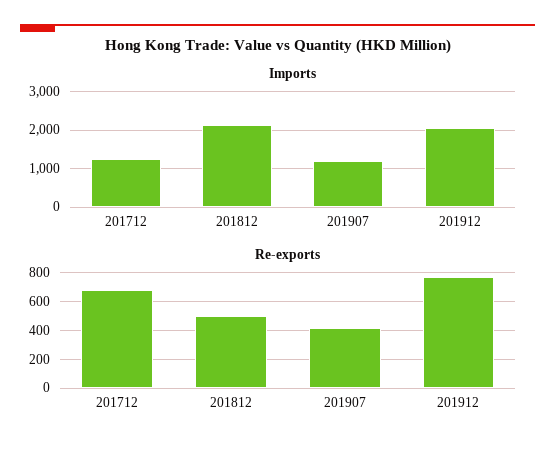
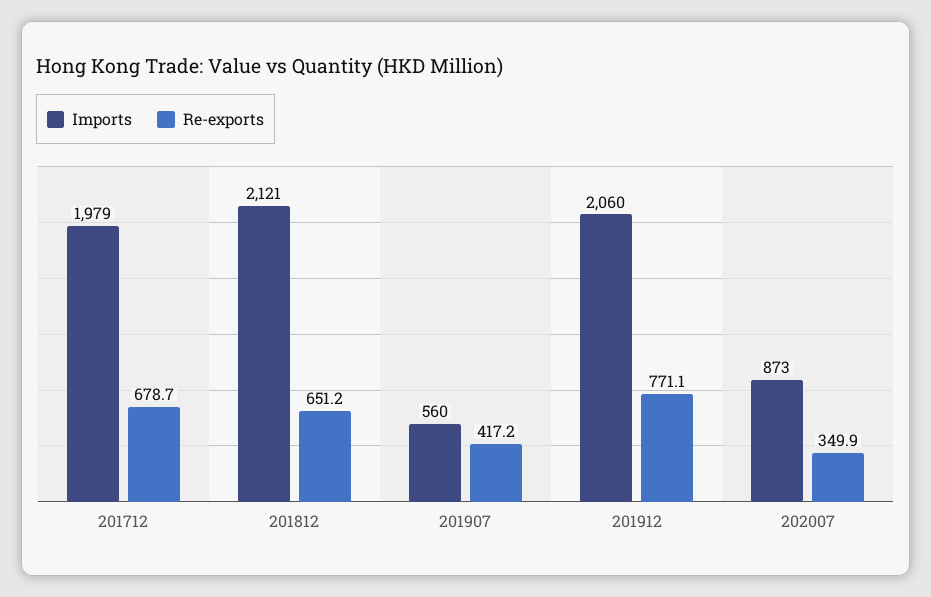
Imports, 201712: 1200 -> 1979
Imports, 201907: 1200 -> 560
Re-exports, 201812: 500 -> 651.2
Imports, 202007: none -> 873
Re-exports, 202007: none -> 349.9

